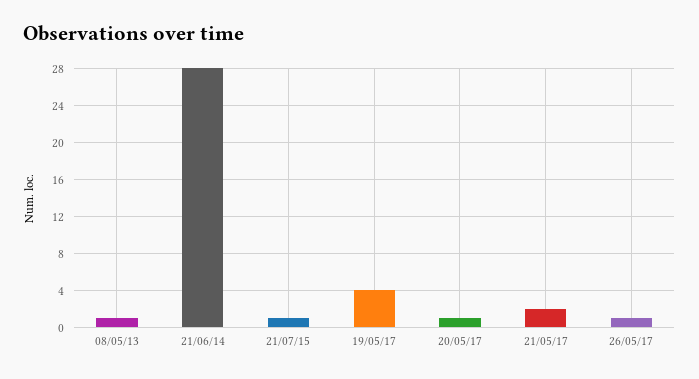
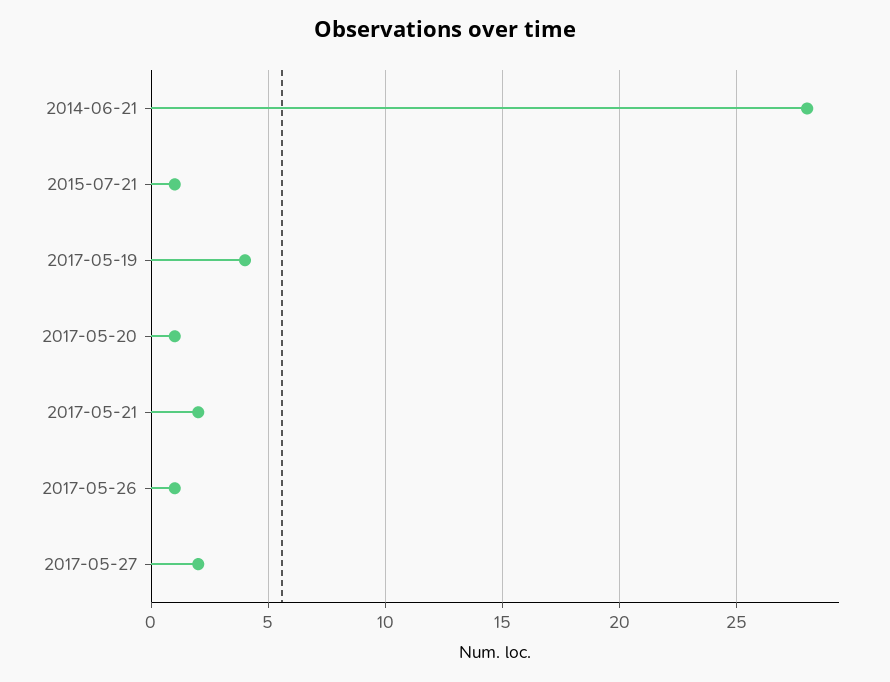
08/05/13: 1 -> none
2017-05-27: none -> 2

